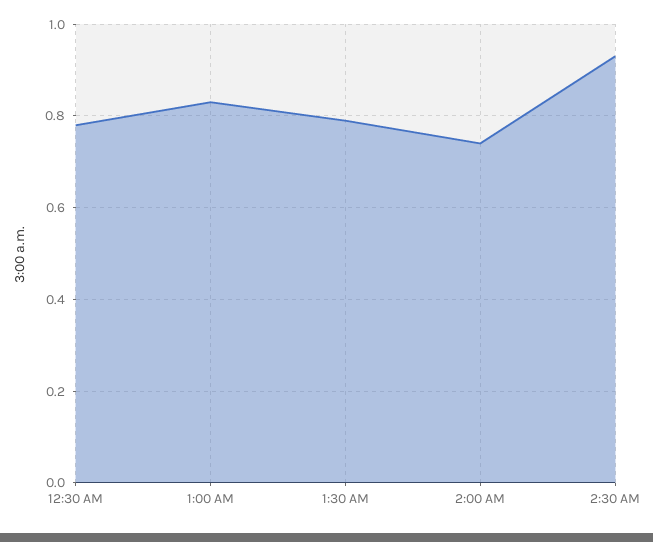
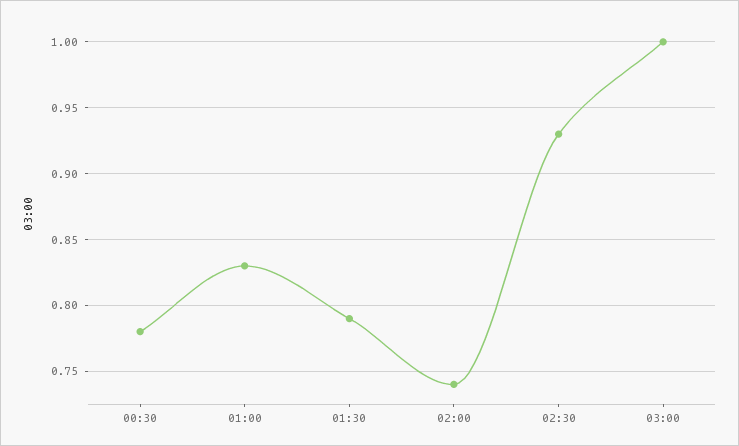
03:00: none -> 1

